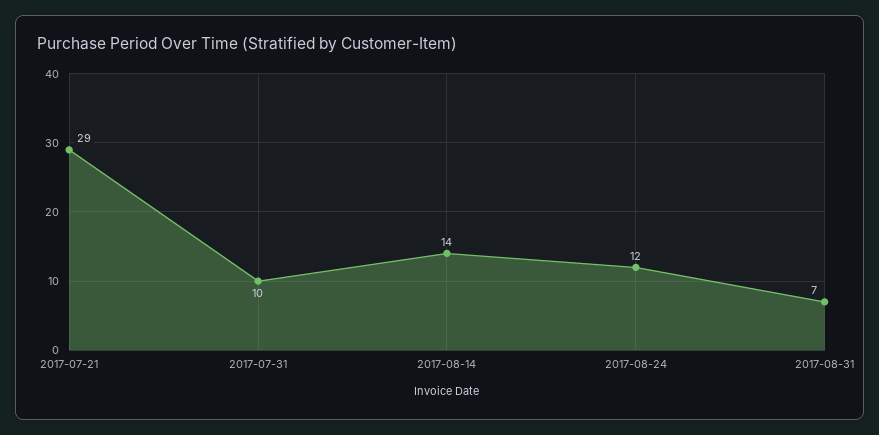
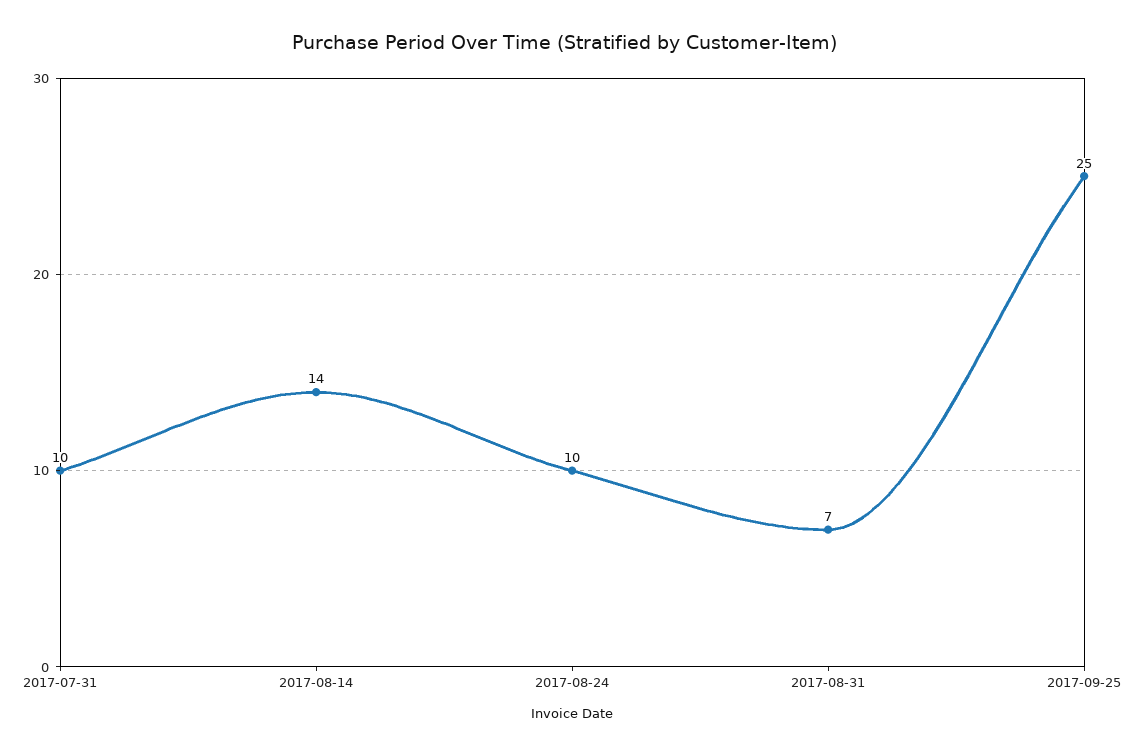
2017-07-21: 29 -> none
2017-08-24: 12 -> 10
2017-09-25: none -> 25

